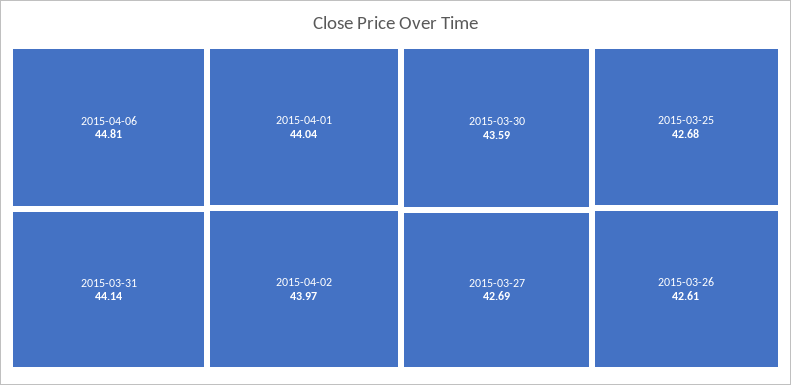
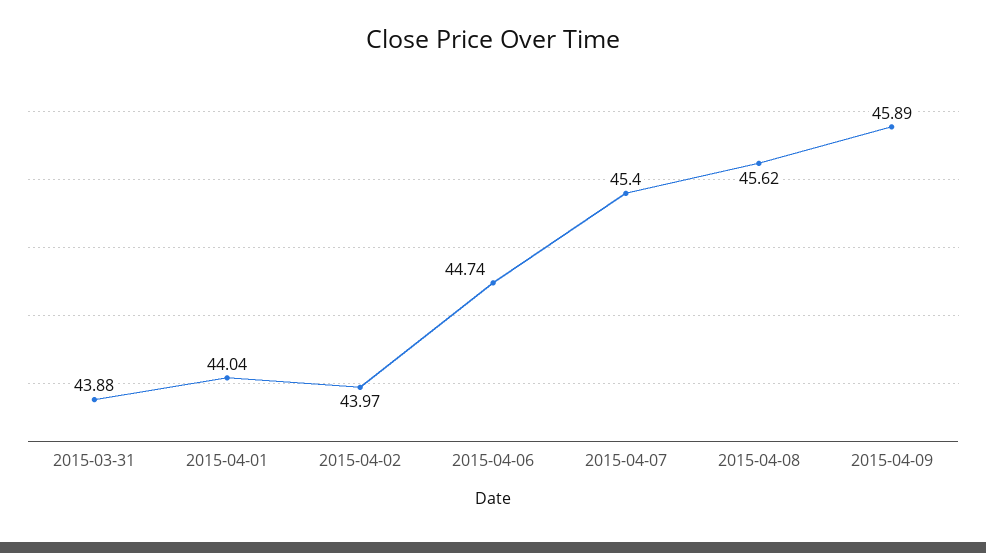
2015-04-06: 44.81 -> 44.74
2015-03-31: 44.14 -> 43.88
2015-03-30: 43.59 -> none
2015-03-27: 42.69 -> none
2015-03-25: 42.68 -> none
2015-03-26: 42.61 -> none
2015-04-07: none -> 45.4
2015-04-08: none -> 45.62
2015-04-09: none -> 45.89

